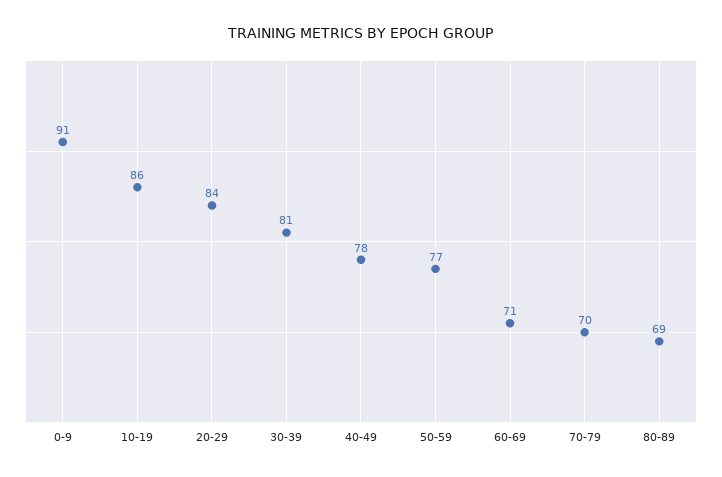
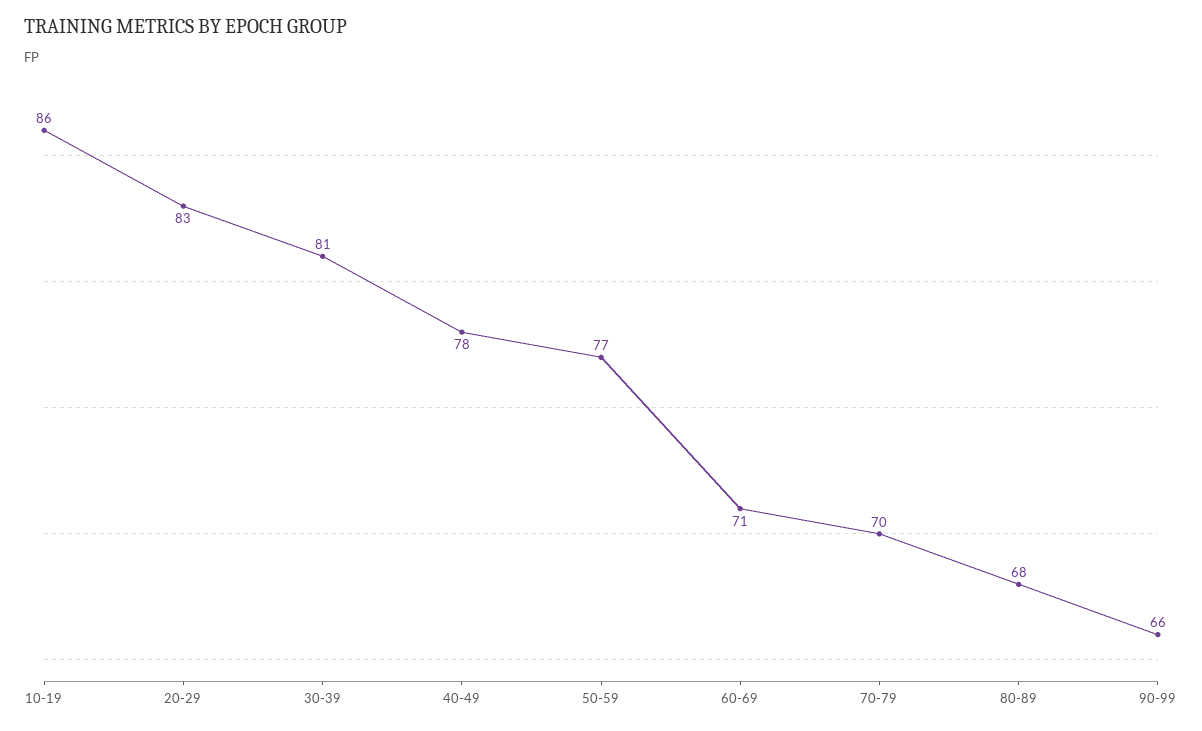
0-9: 91 -> none
20-29: 84 -> 83
80-89: 69 -> 68
90-99: none -> 66

